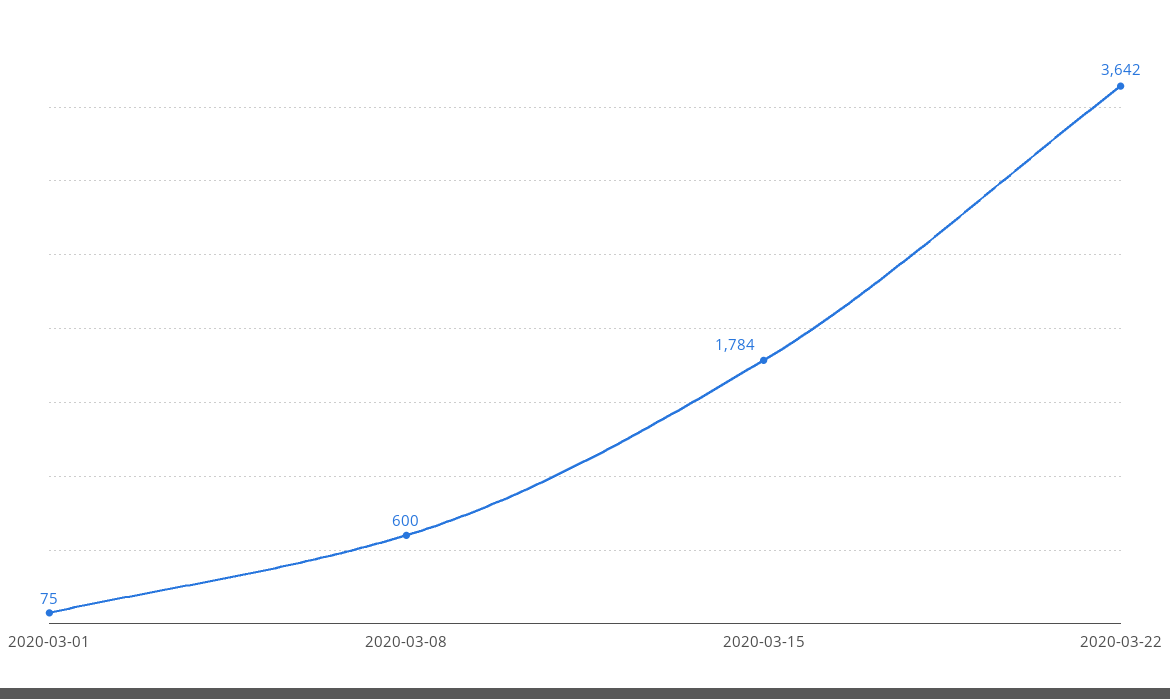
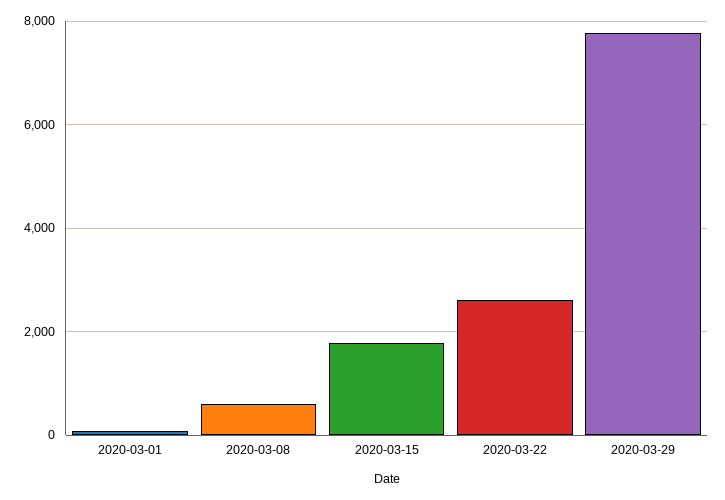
2020-03-22: 3642 -> 2600
2020-03-29: none -> 7800

